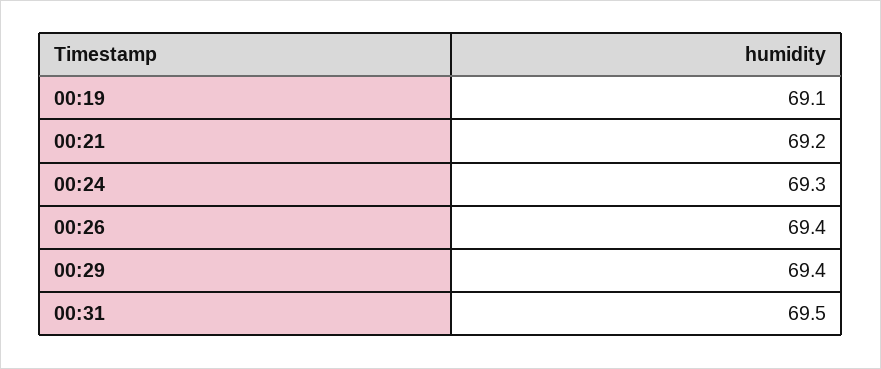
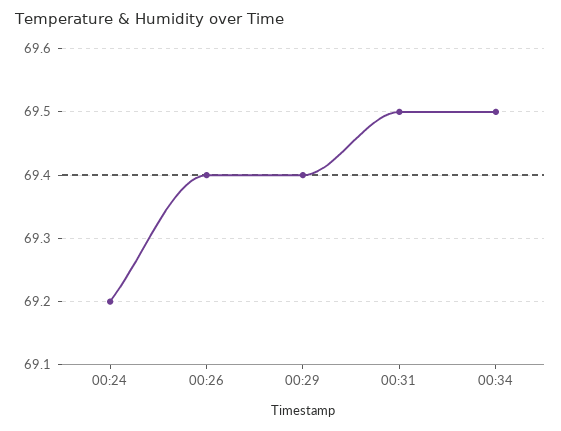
00:19: 69.1 -> none
00:21: 69.2 -> none
00:24: 69.3 -> 69.2
00:34: none -> 69.5

